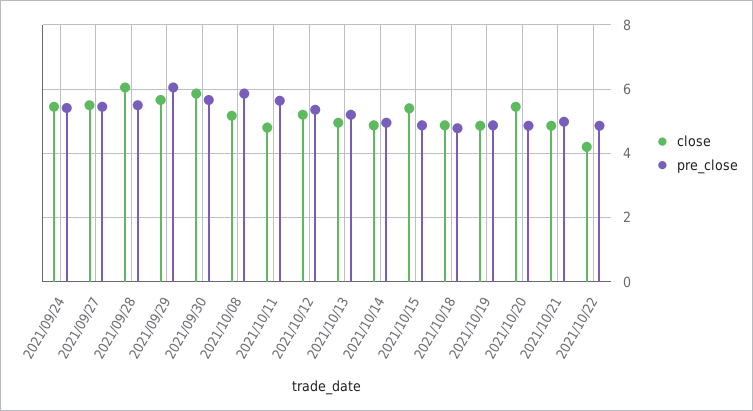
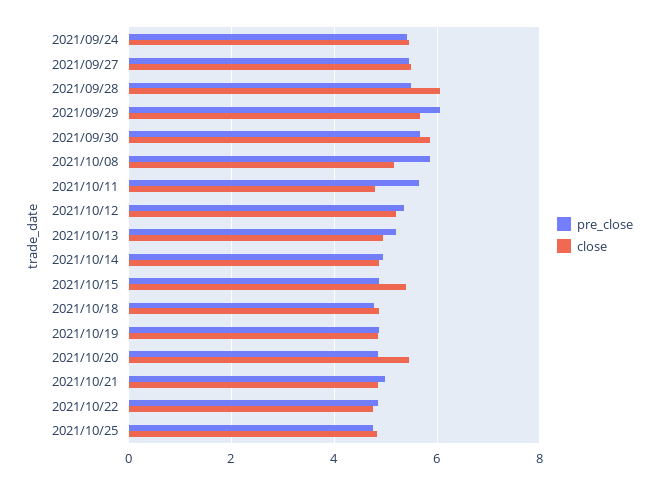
close, 2021/10/22: 4.2 -> 4.8
pre_close, 2021/10/25: none -> 4.8
close, 2021/10/25: none -> 4.8

